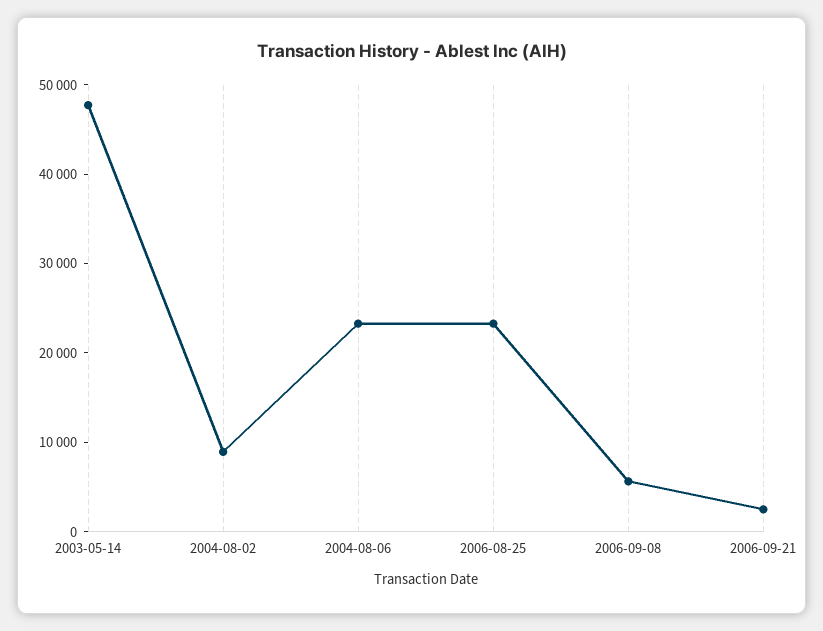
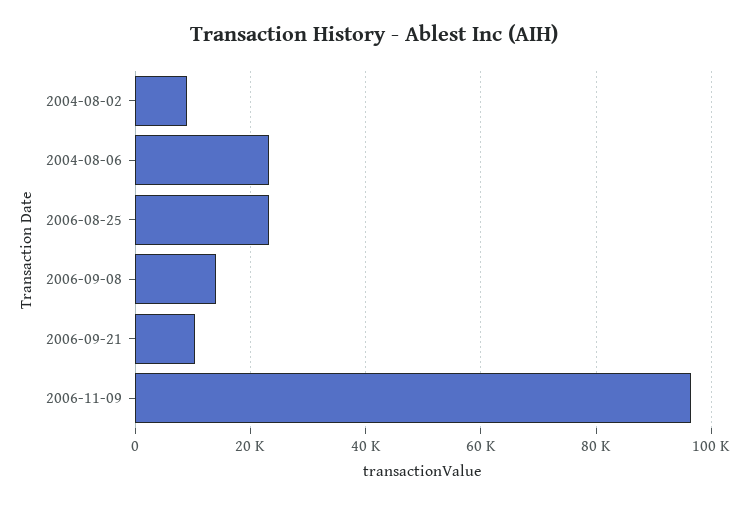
2003-05-14: 48000 -> none
2006-09-08: 6000 -> 14000
2006-09-21: 2000 -> 10000
2006-11-09: none -> 96000

